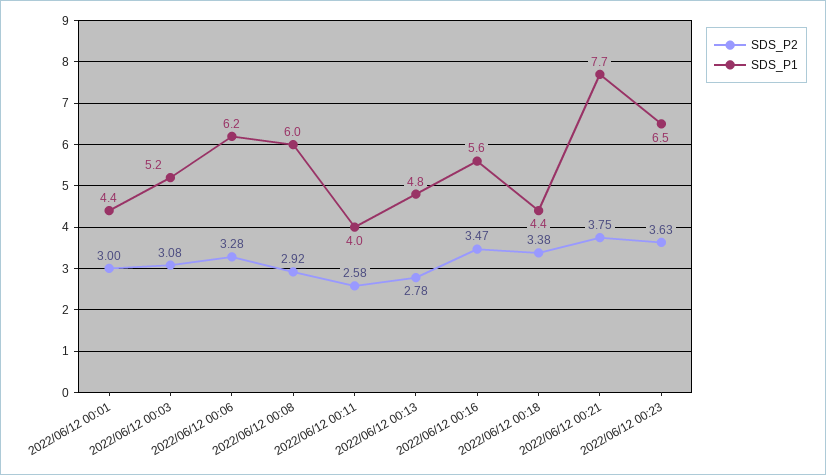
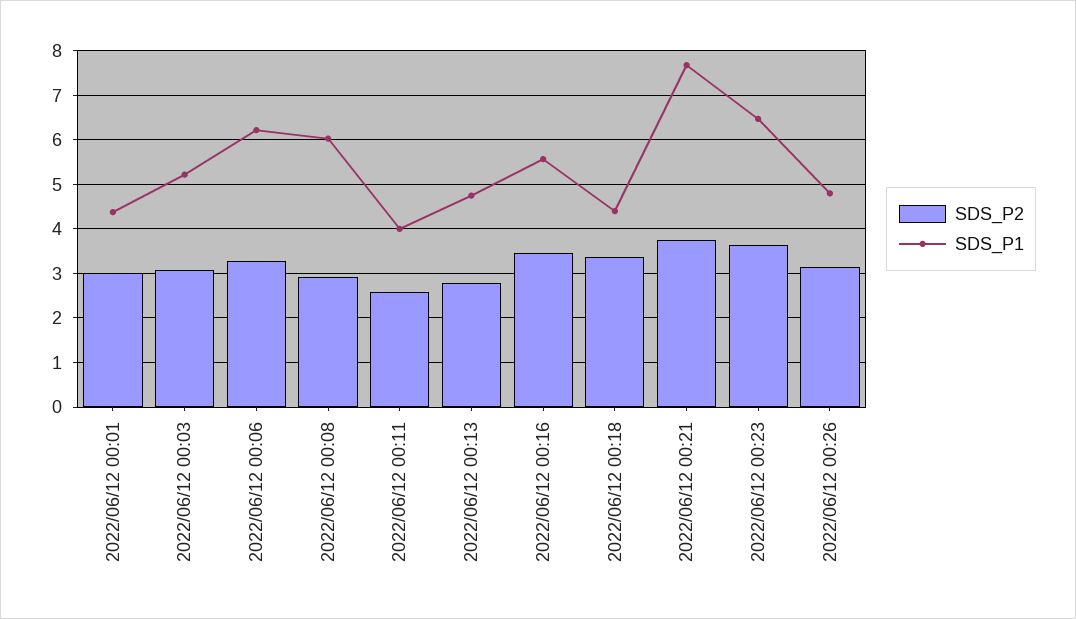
SDS_P2, 2022/06/12 00:26: none -> 3.2
SDS_P1, 2022/06/12 00:26: none -> 4.8

